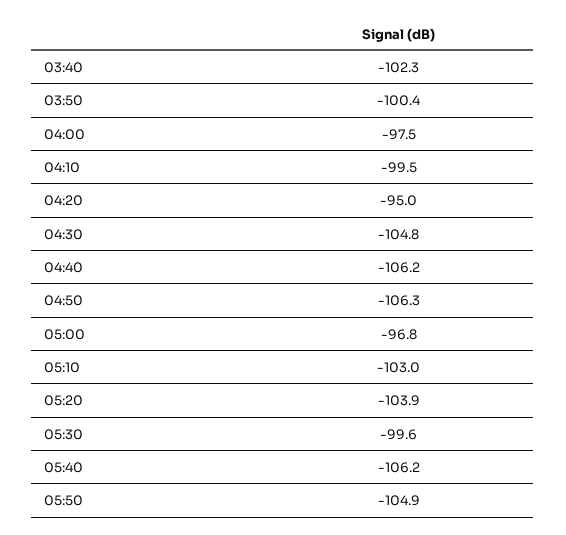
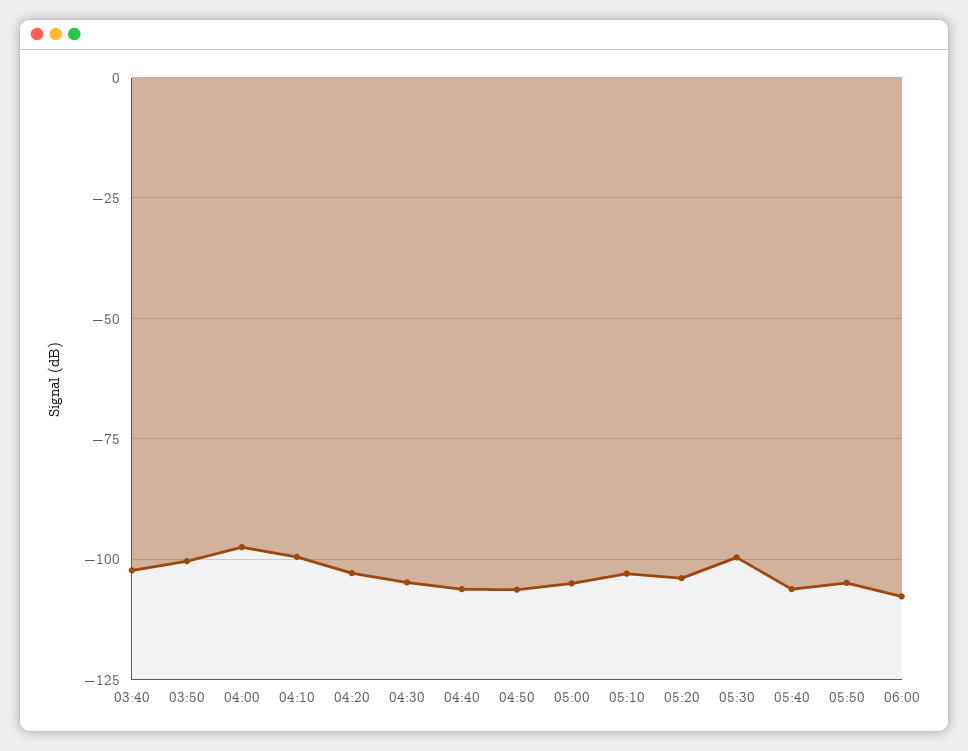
04:20: -95 -> -102.5
05:00: -96.8 -> -105
06:00: none -> -107.5

